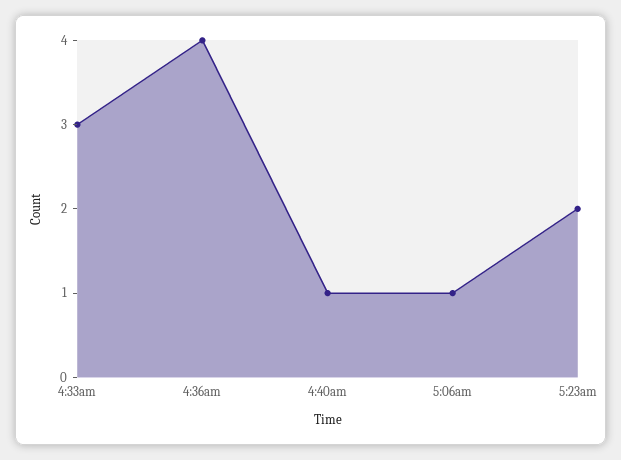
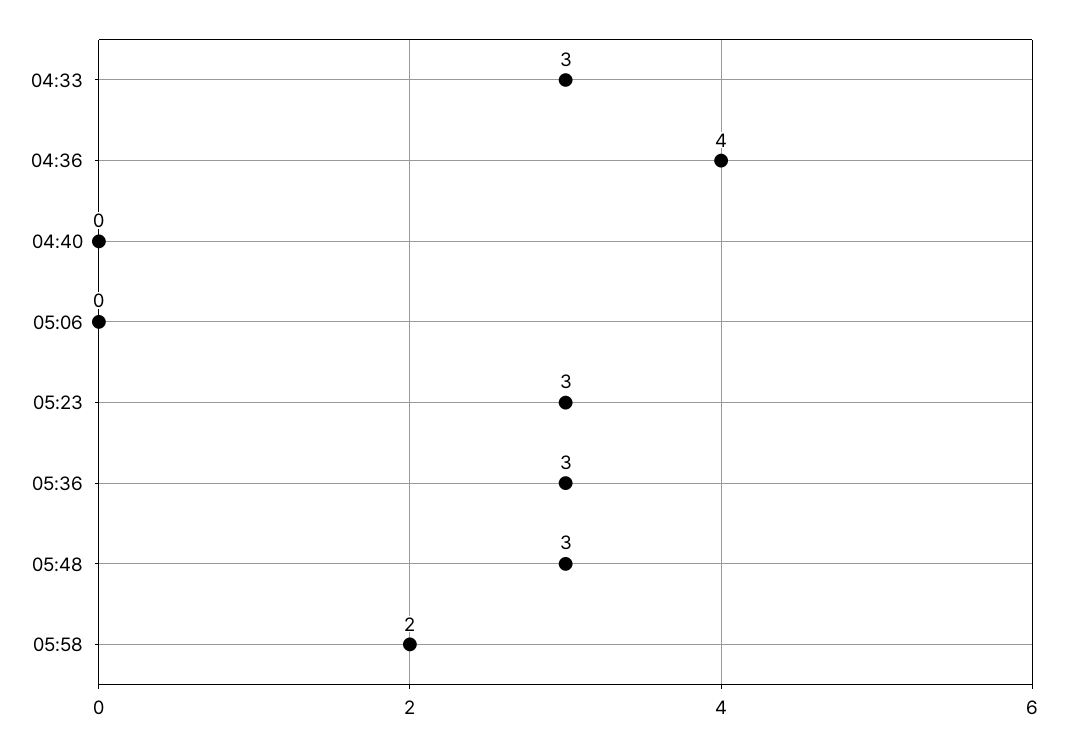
4:40am: 1 -> 0
5:06am: 1 -> 0
5:23am: 2 -> 3
05:36: none -> 3
05:48: none -> 3
05:58: none -> 2

